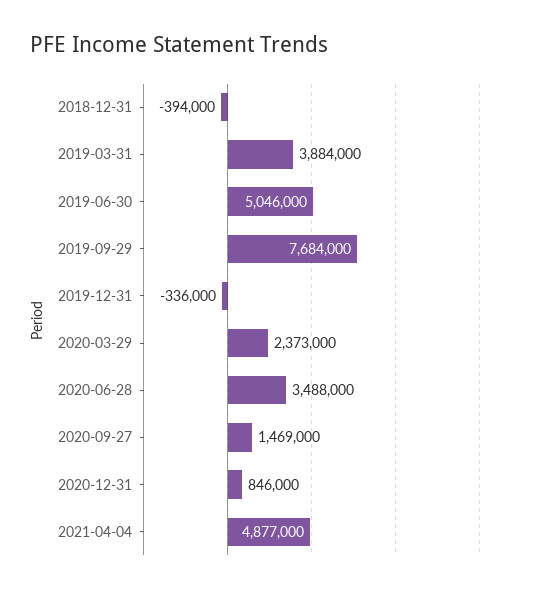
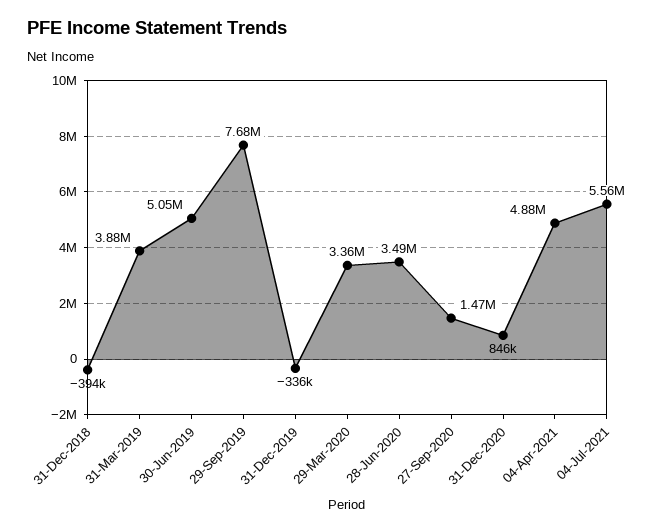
2020-03-29: 2373000 -> 3360000
04-Jul-2021: none -> 5560000

